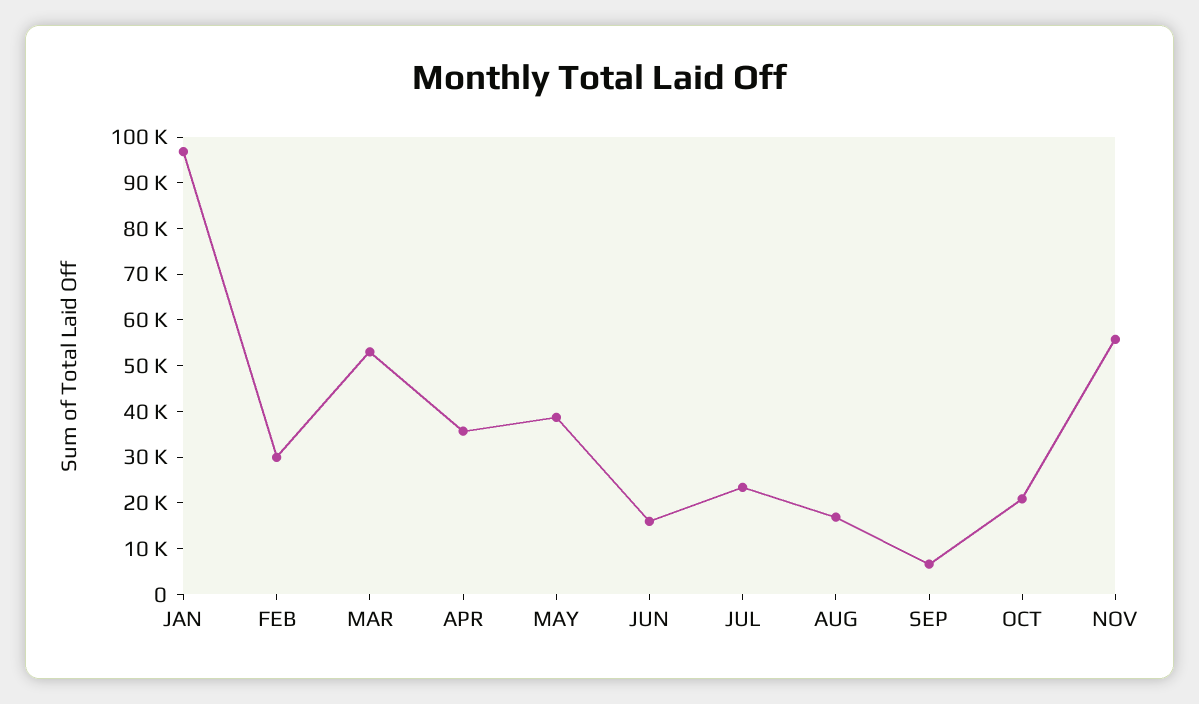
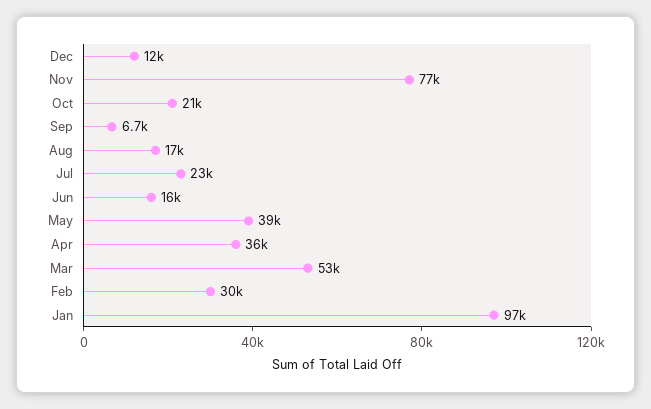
NOV: 56000 -> 77000
Dec: none -> 12000

